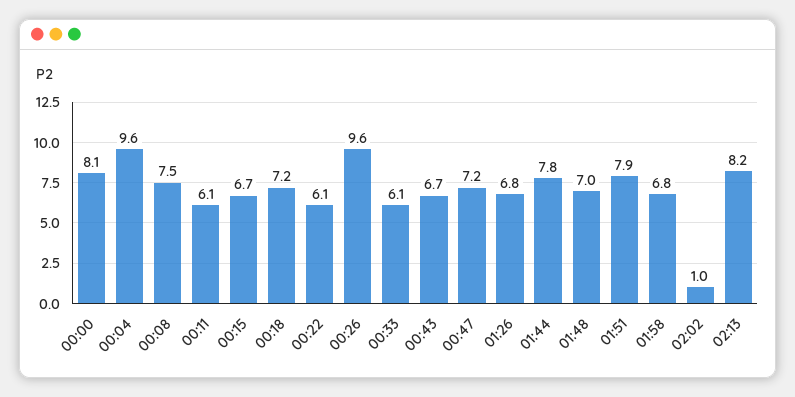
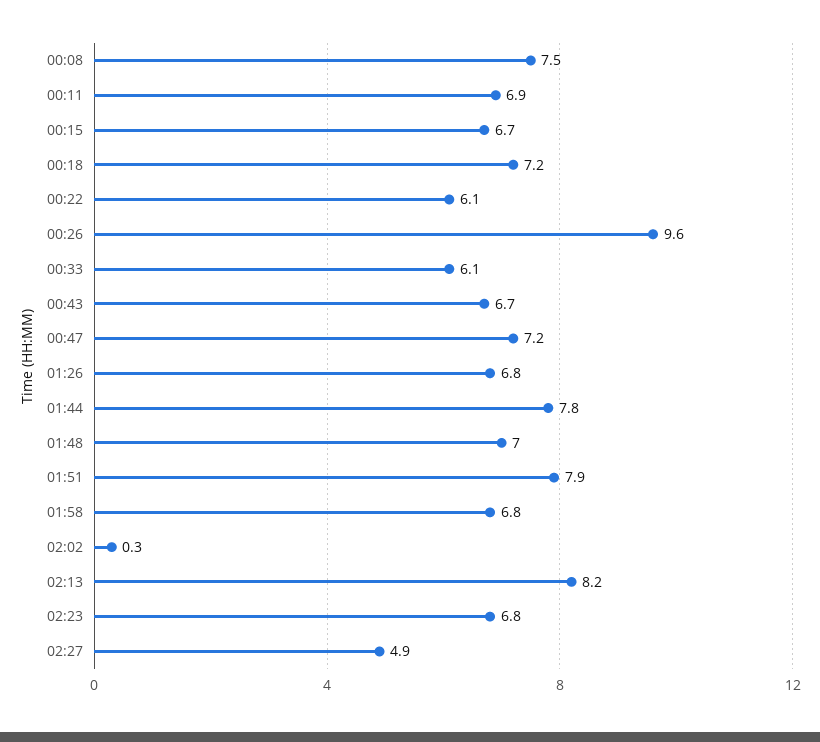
00:00: 8.1 -> none
00:04: 9.6 -> none
00:11: 6.1 -> 6.9
02:02: 1 -> 0.3
02:23: none -> 6.8
02:27: none -> 4.9

